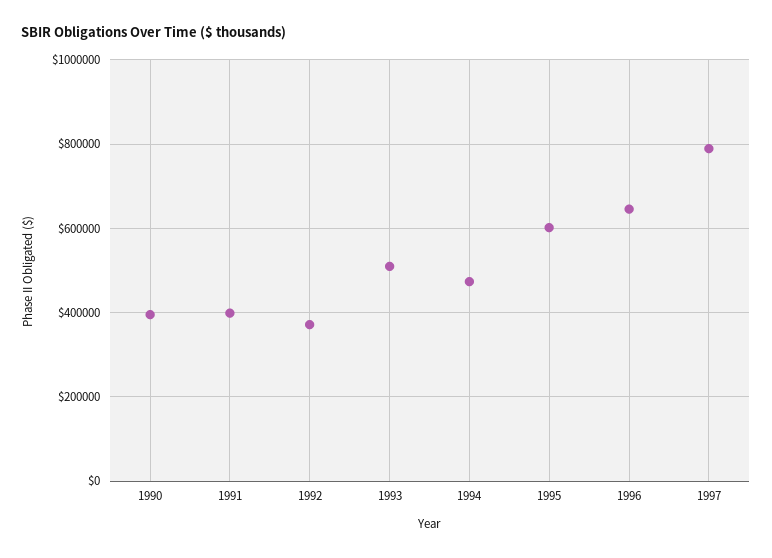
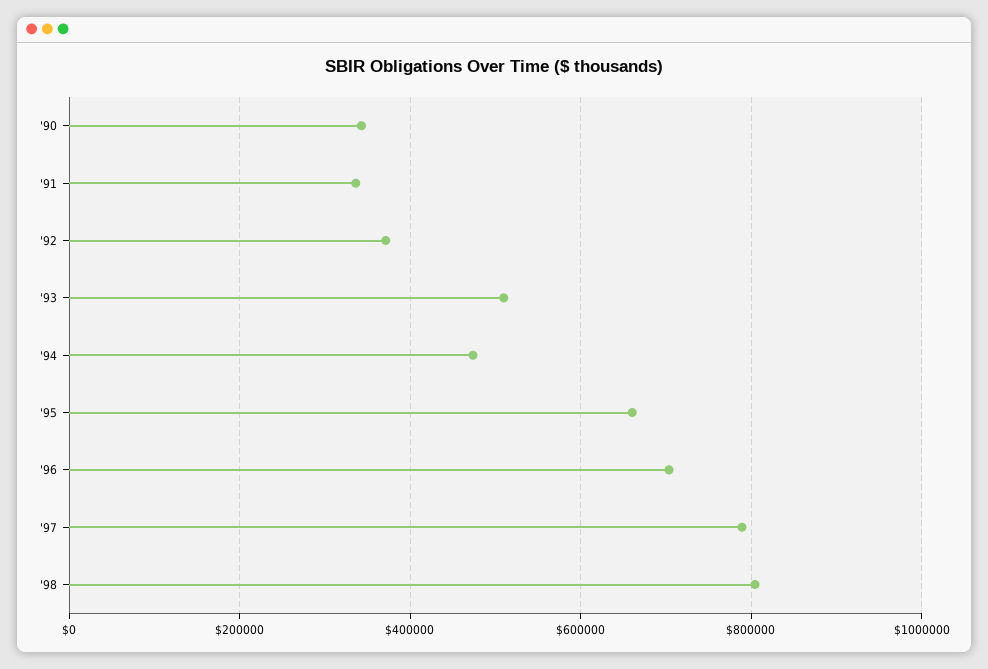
1990: 400000 -> 340000
1991: 400000 -> 340000
1995: 600000 -> 660000
1996: 640000 -> 700000
'98: none -> 800000

